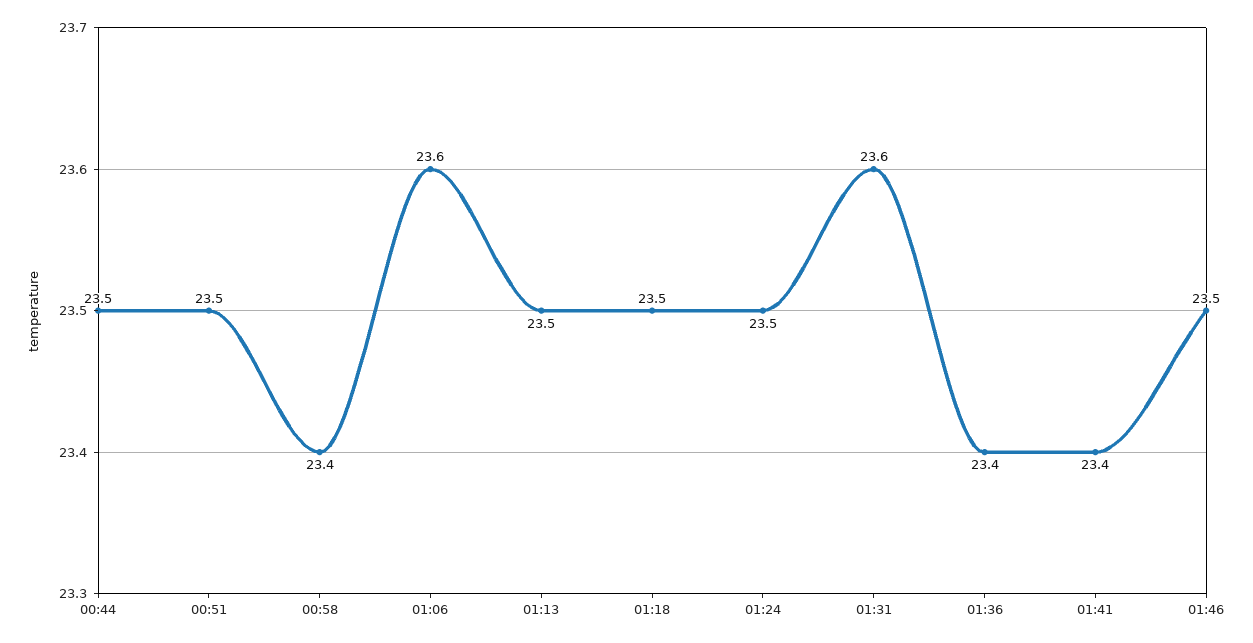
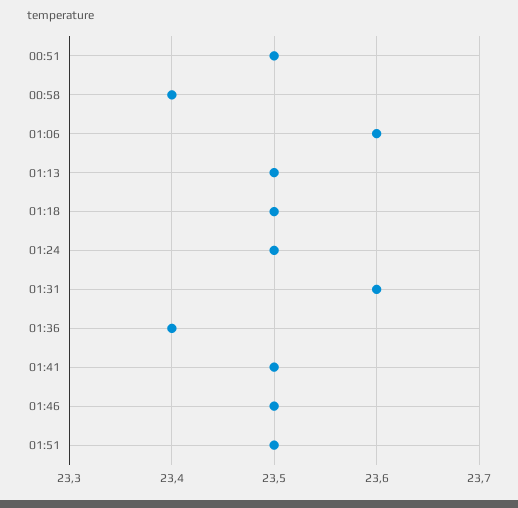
00:44: 23.5 -> none
01:41: 23.4 -> 23.5
01:51: none -> 23.5

